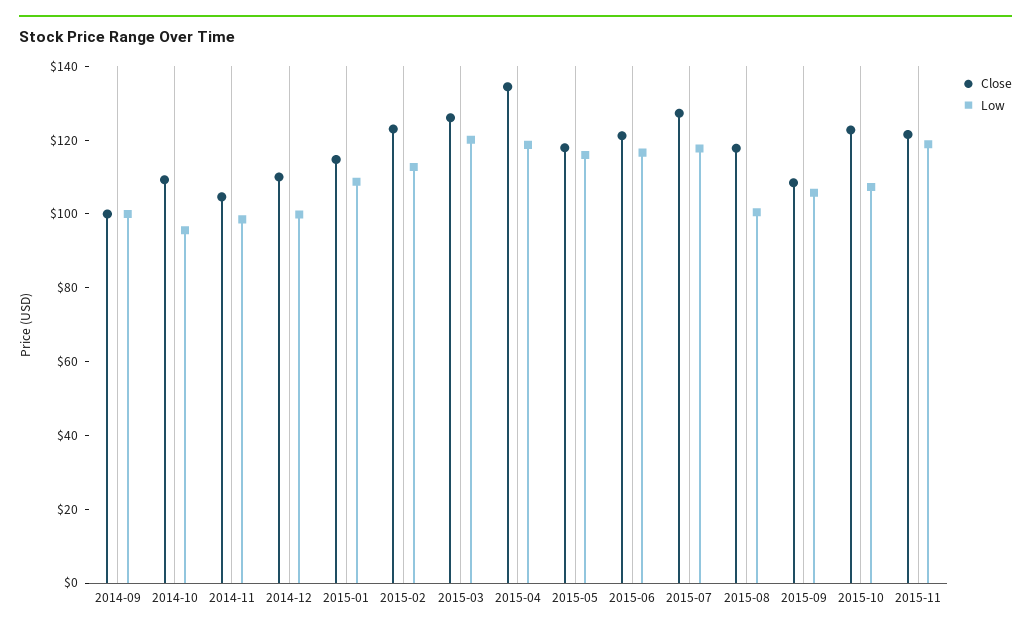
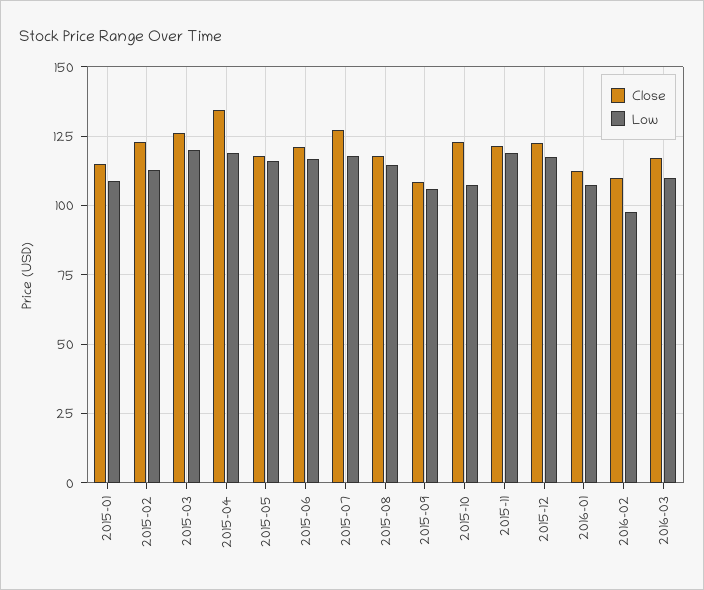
Close, 2014-09: 100 -> none
Low, 2014-09: 100 -> none
Close, 2014-10: 110 -> none
Low, 2014-10: 95 -> none
Close, 2014-11: 105 -> none
Low, 2014-11: 100 -> none
Close, 2014-12: 110 -> none
Low, 2014-12: 100 -> none
Low, 2015-08: 100 -> 115
Close, 2015-12: none -> 122.5
Low, 2015-12: none -> 117.5
Close, 2016-01: none -> 112.5
Low, 2016-01: none -> 107.5
Close, 2016-02: none -> 110
Low, 2016-02: none -> 97.5
Close, 2016-03: none -> 117.5
Low, 2016-03: none -> 110

